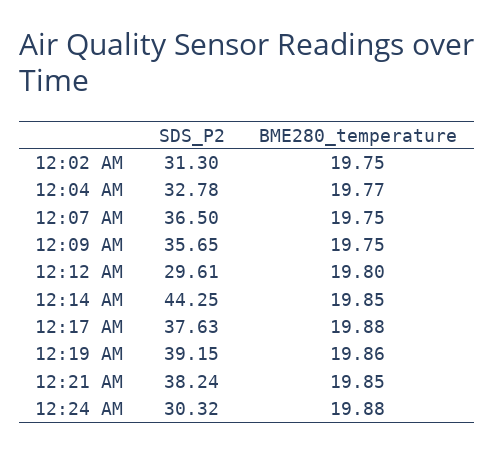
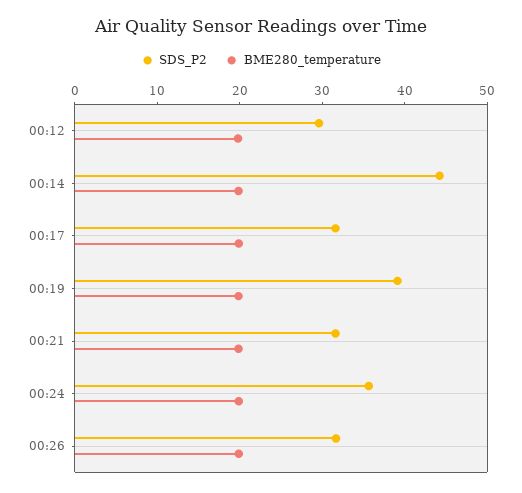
SDS_P2, 12:02 AM: 31.3 -> none
BME280_temperature, 12:02 AM: 19.75 -> none
SDS_P2, 12:04 AM: 32.78 -> none
BME280_temperature, 12:04 AM: 19.77 -> none
SDS_P2, 12:07 AM: 36.5 -> none
BME280_temperature, 12:07 AM: 19.75 -> none
SDS_P2, 12:09 AM: 35.65 -> none
BME280_temperature, 12:09 AM: 19.75 -> none
SDS_P2, 12:17 AM: 37.63 -> 32
SDS_P2, 12:21 AM: 38.24 -> 32
SDS_P2, 12:24 AM: 30.32 -> 36
SDS_P2, 00:26: none -> 32
BME280_temperature, 00:26: none -> 20

